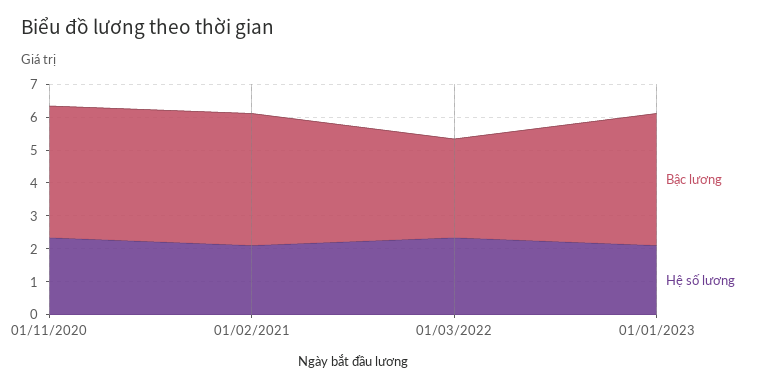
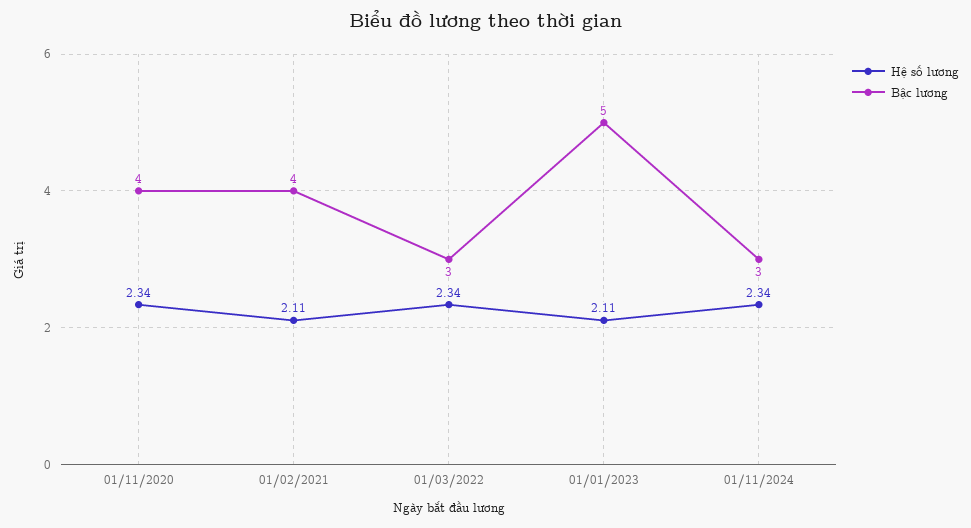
Bậc lương, 01/01/2023: 4 -> 5
Hệ số lương, 01/11/2024: none -> 2.34
Bậc lương, 01/11/2024: none -> 3

